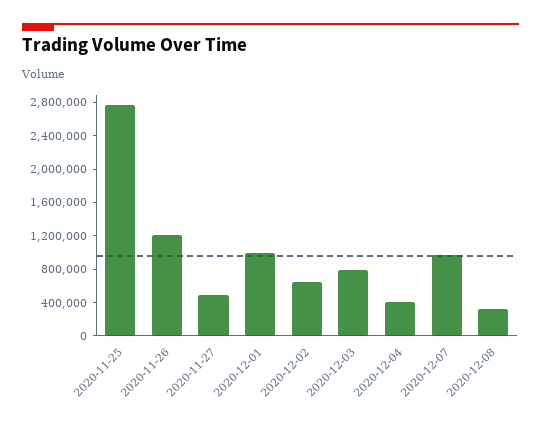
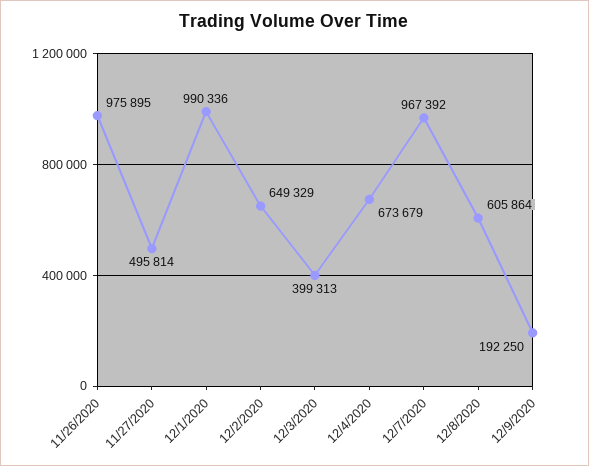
2020-11-25: 2800000 -> none
2020-11-26: 1200000 -> 975895
2020-12-03: 800000 -> 399313
2020-12-04: 400000 -> 673679
2020-12-08: 300000 -> 605864
12/9/2020: none -> 192250

